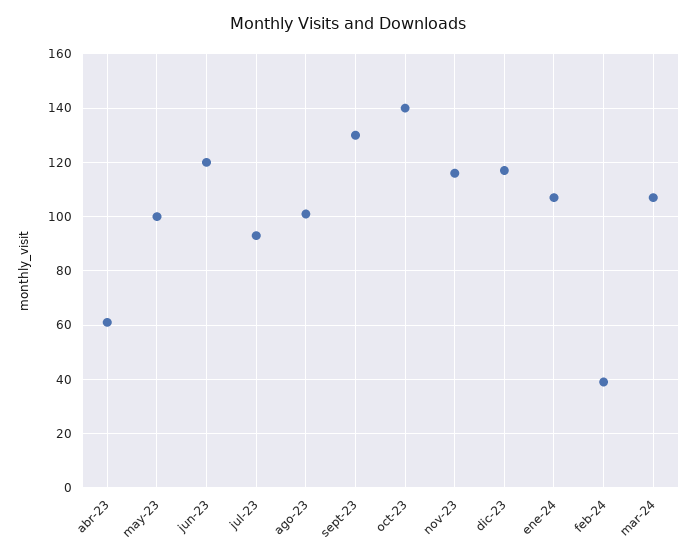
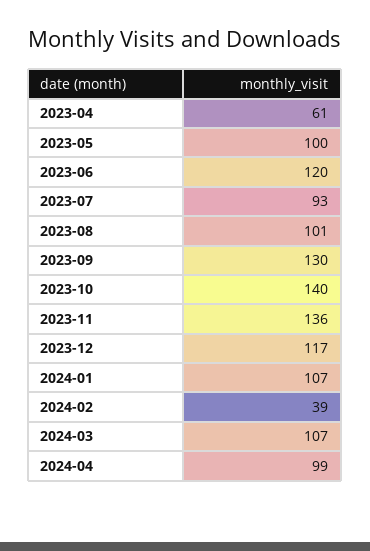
nov-23: 115 -> 136
2024-04: none -> 99

